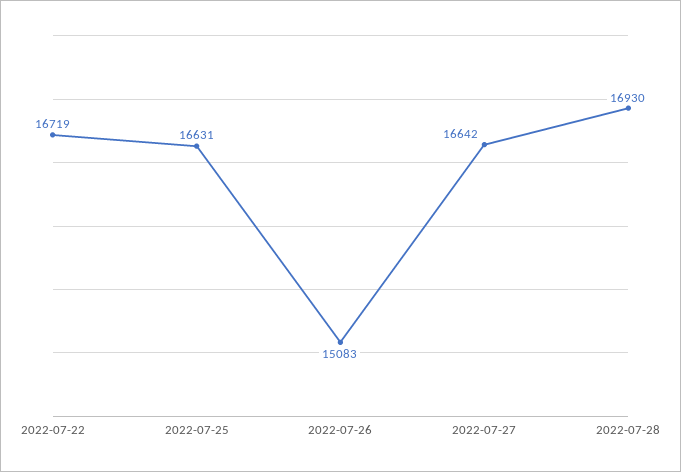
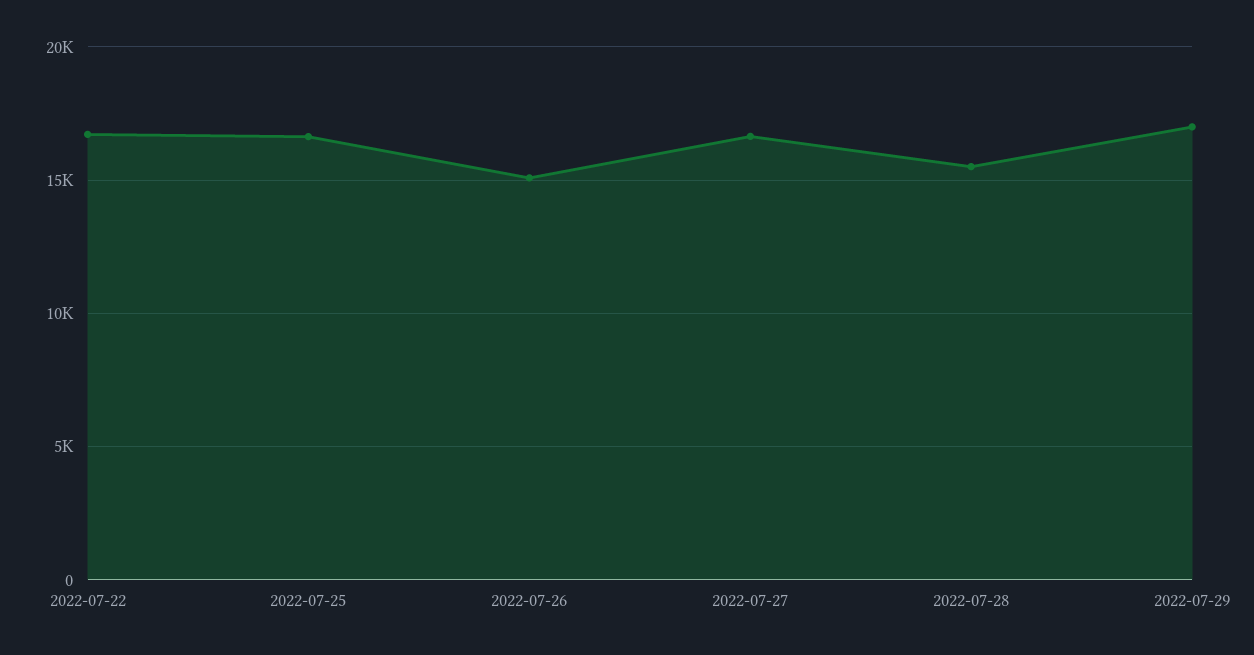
2022-07-28: 16930 -> 15500
2022-07-29: none -> 17000

